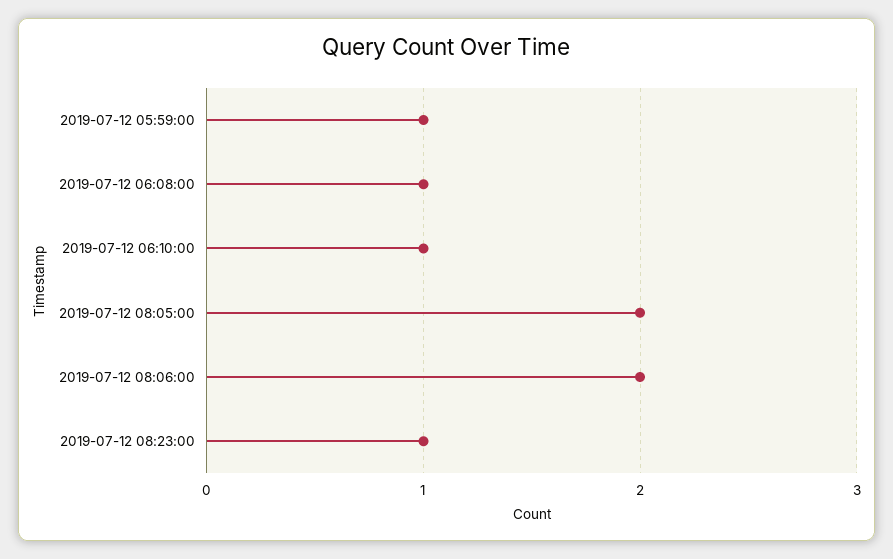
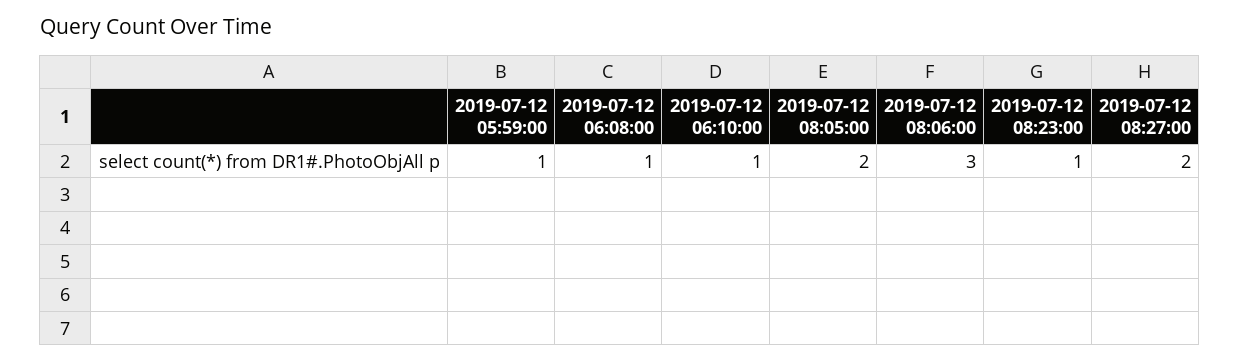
2019-07-12 08:06:00: 2 -> 3
2019-07-12 08:27:00: none -> 2

